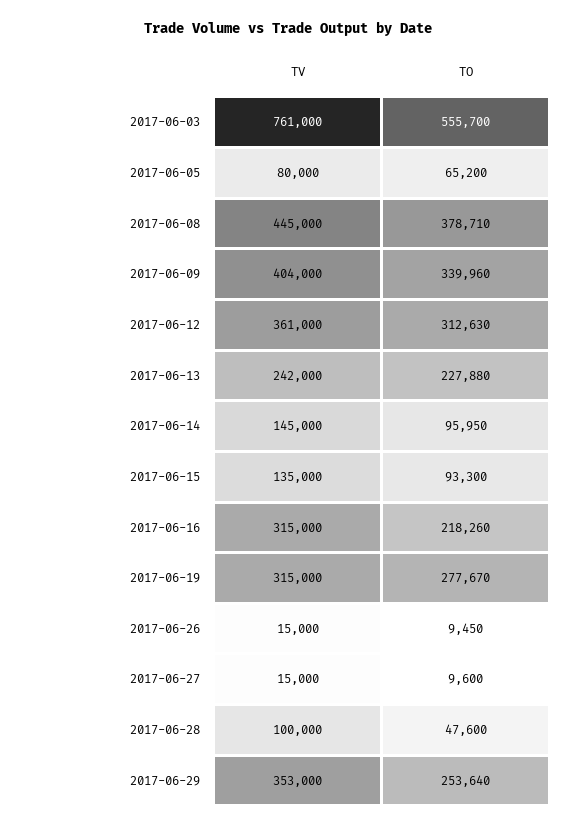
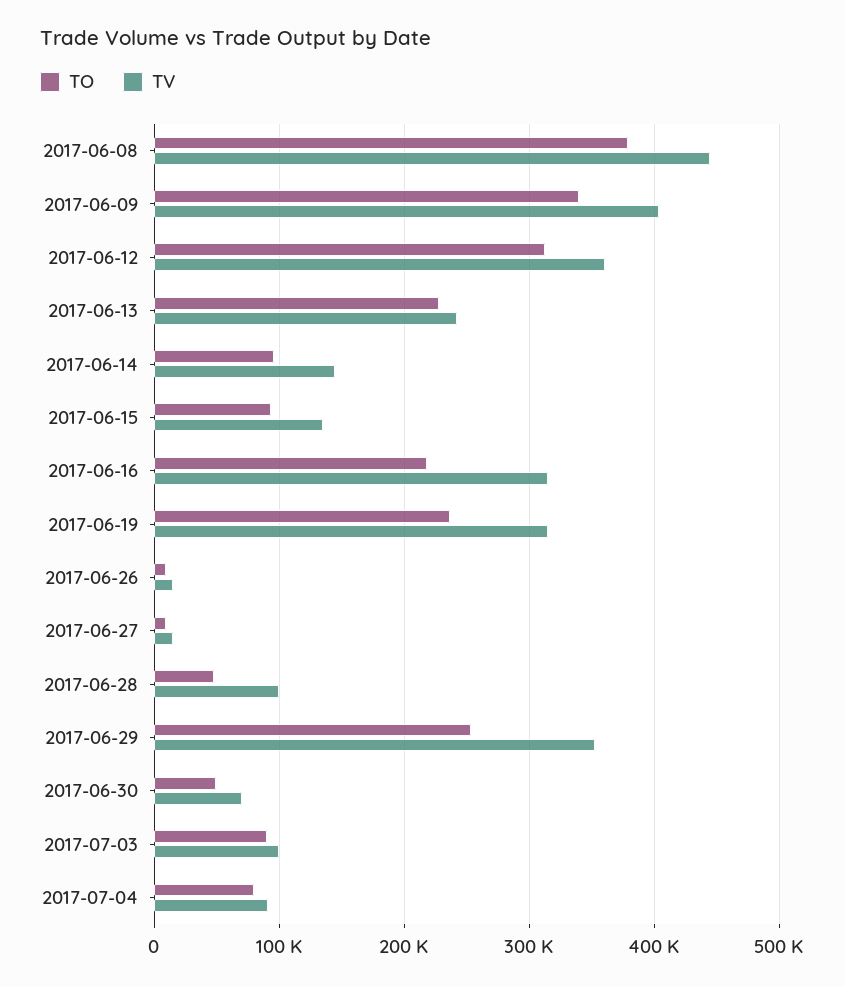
TV, 2017-06-03: 761000 -> none
TO, 2017-06-03: 555700 -> none
TV, 2017-06-05: 80000 -> none
TO, 2017-06-05: 65200 -> none
TO, 2017-06-19: 277670 -> 240000
TO, 2017-06-30: none -> 50000
TV, 2017-06-30: none -> 70000
TO, 2017-07-03: none -> 90000
TV, 2017-07-03: none -> 100000
TO, 2017-07-04: none -> 80000
TV, 2017-07-04: none -> 90000

